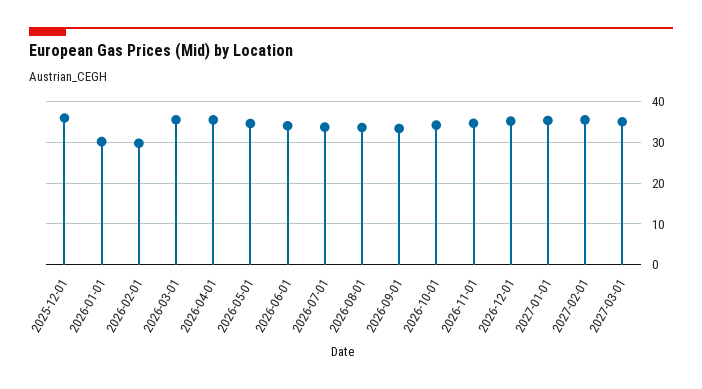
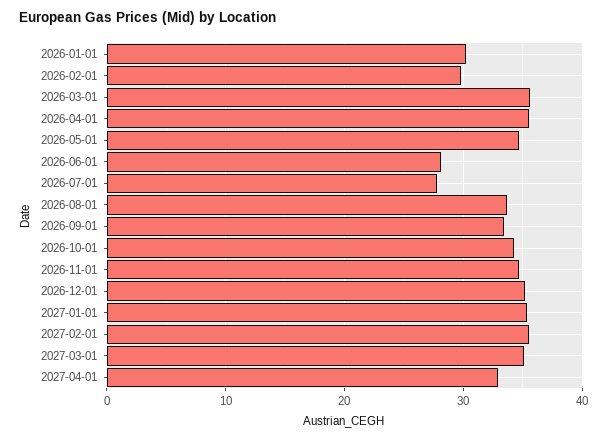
2025-12-01: 36 -> none
2026-06-01: 34 -> 28
2026-07-01: 34 -> 28
2027-04-01: none -> 33

